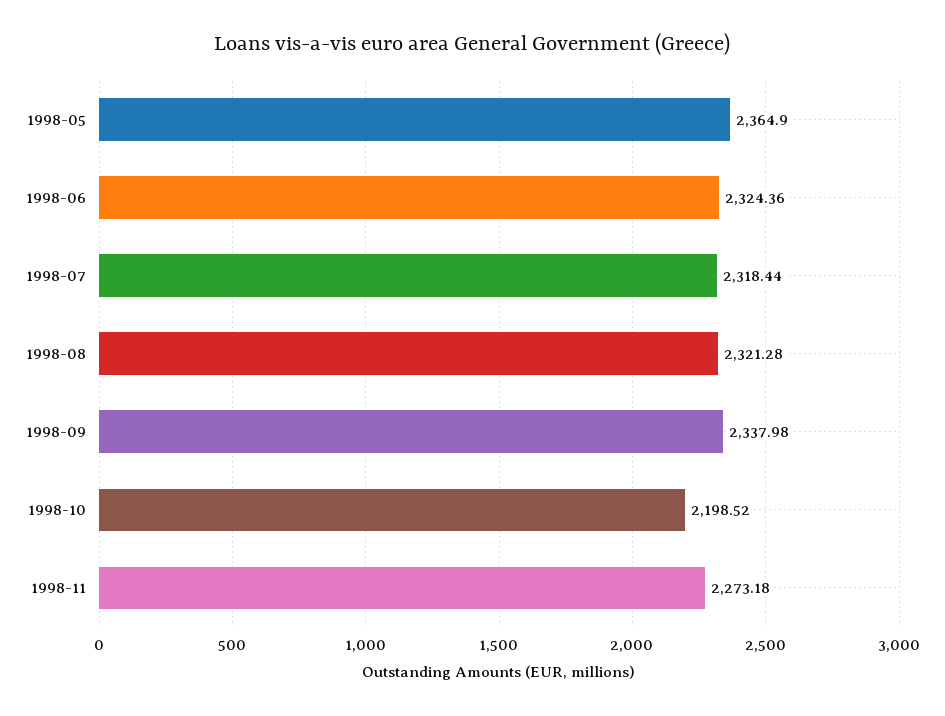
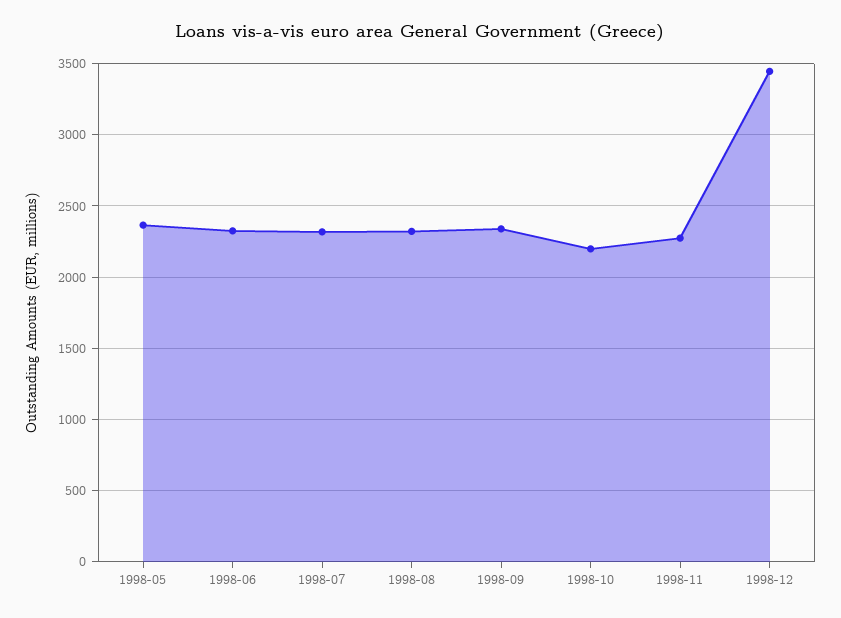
1998-12: none -> 3450

